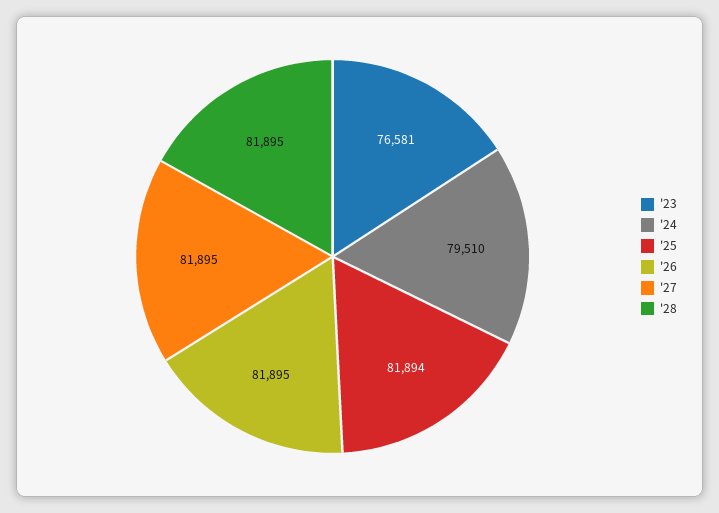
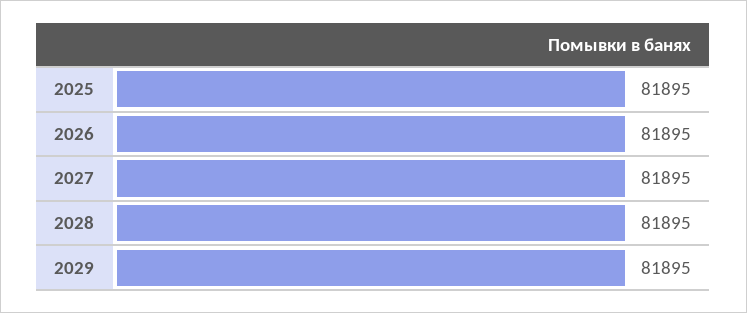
'23: 76581 -> none
'24: 79510 -> none
'25: 81894 -> 81895
2029: none -> 81895

